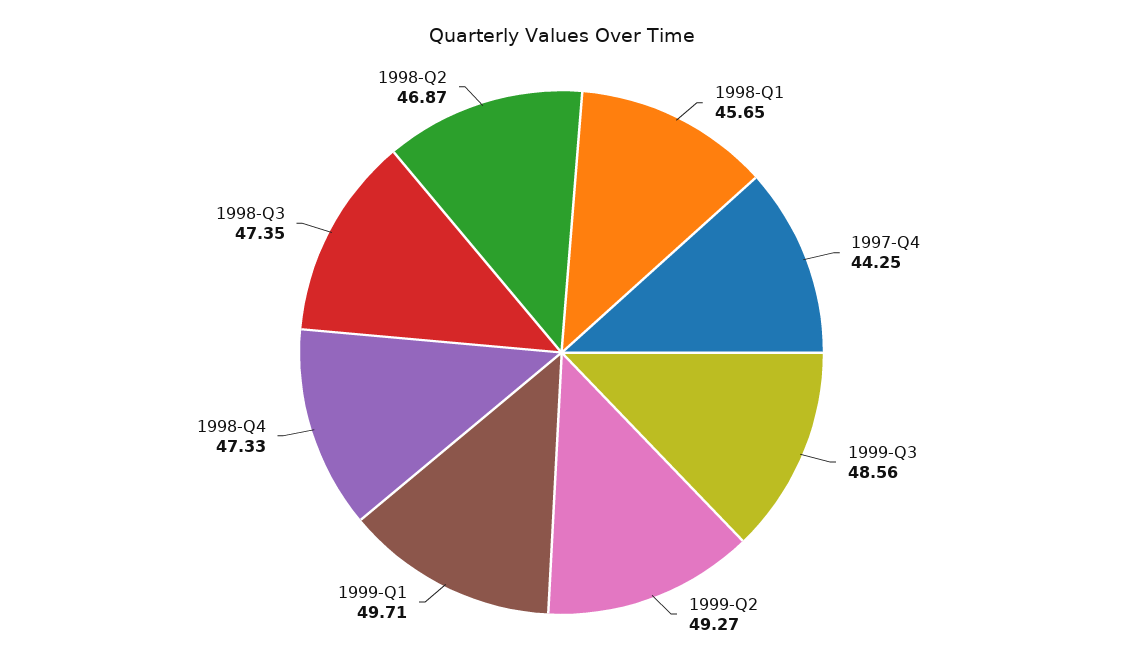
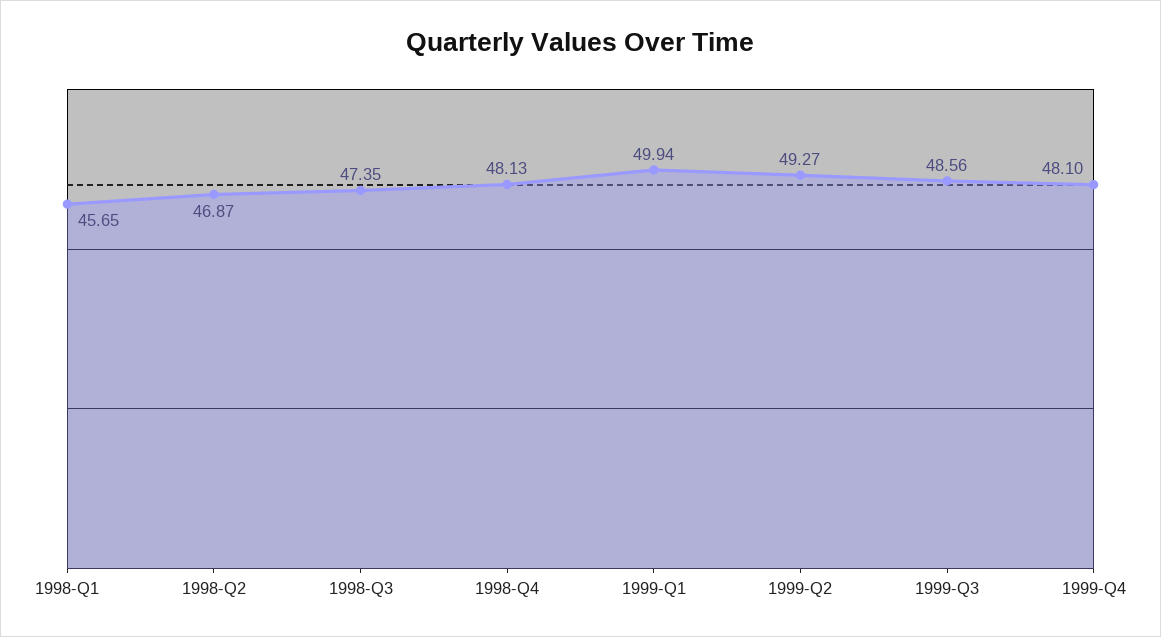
1997-Q4: 44.25 -> none
1999-Q1: 49.71 -> 49.94
1998-Q4: 47.33 -> 48.13
1999-Q4: none -> 48.1

